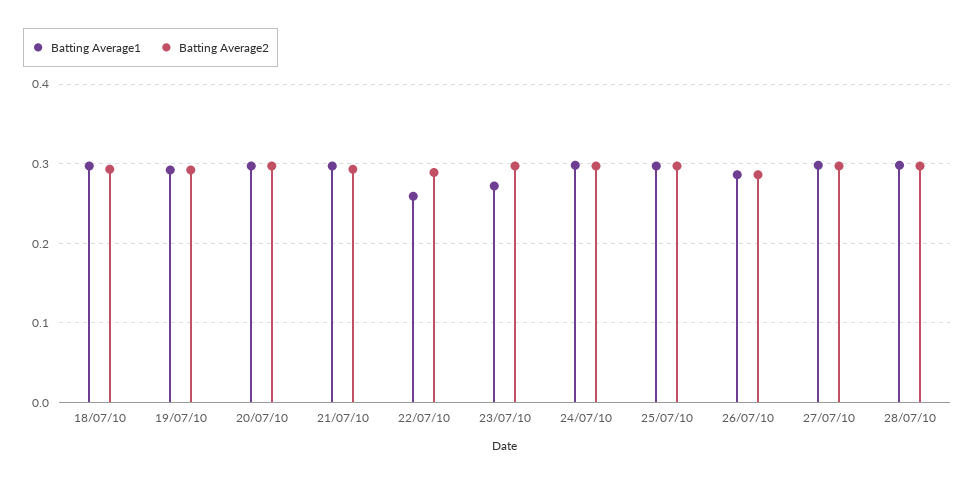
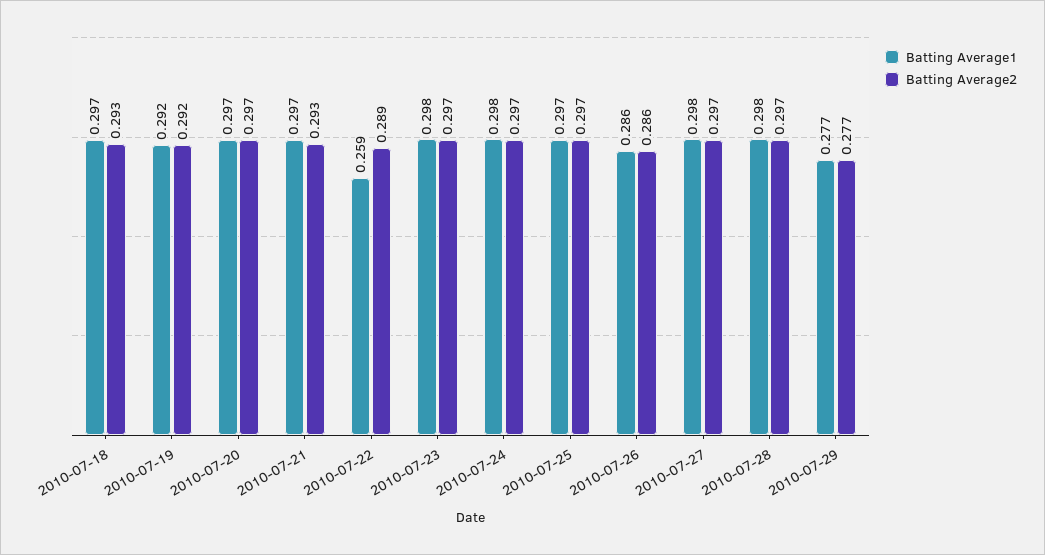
Batting Average1, 23/07/10: 0.27 -> 0.298
Batting Average1, 2010-07-29: none -> 0.277
Batting Average2, 2010-07-29: none -> 0.277

